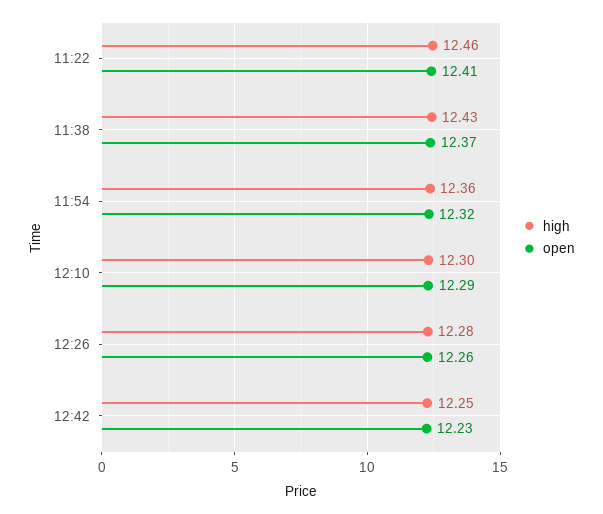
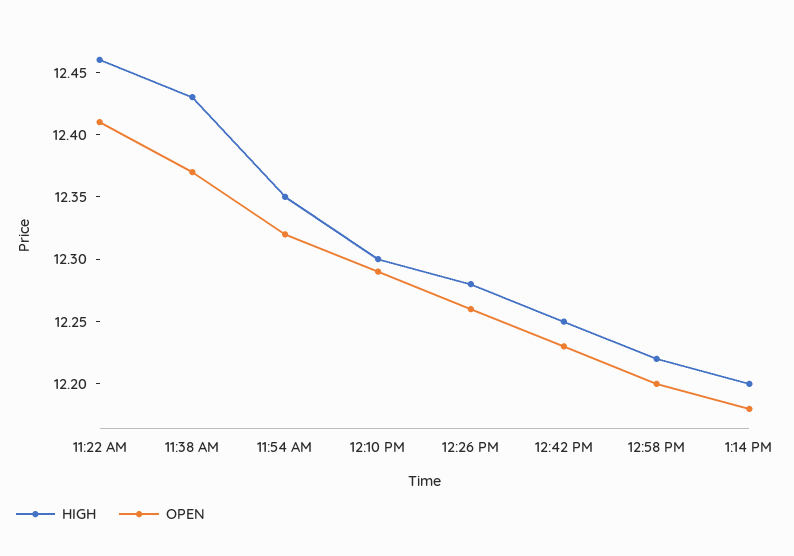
high, 11:54: 12.36 -> 12.35
high, 12:58 PM: none -> 12.22
open, 12:58 PM: none -> 12.2
high, 1:14 PM: none -> 12.2
open, 1:14 PM: none -> 12.18

